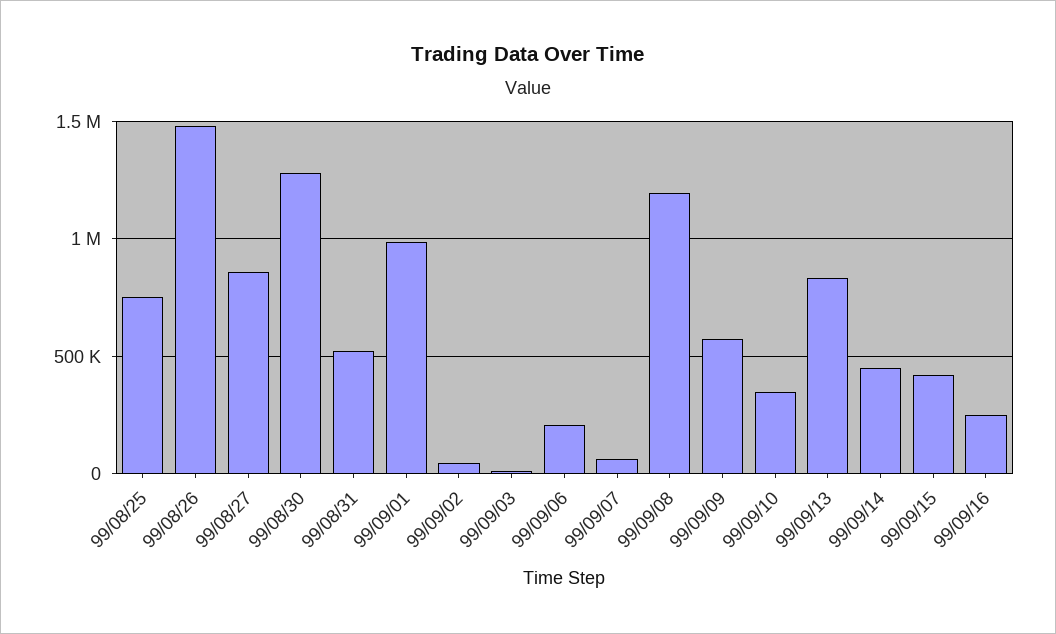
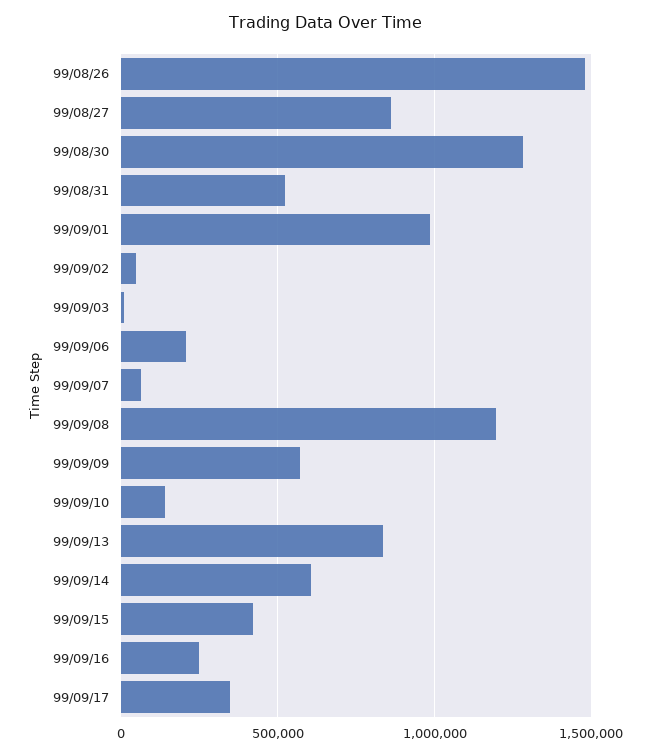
99/08/25: 750000 -> none
99/09/10: 350000 -> 150000
99/09/14: 450000 -> 600000
99/09/17: none -> 350000

